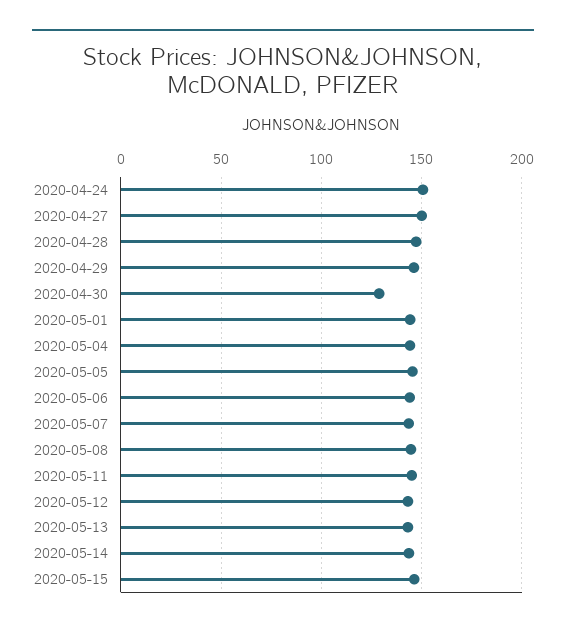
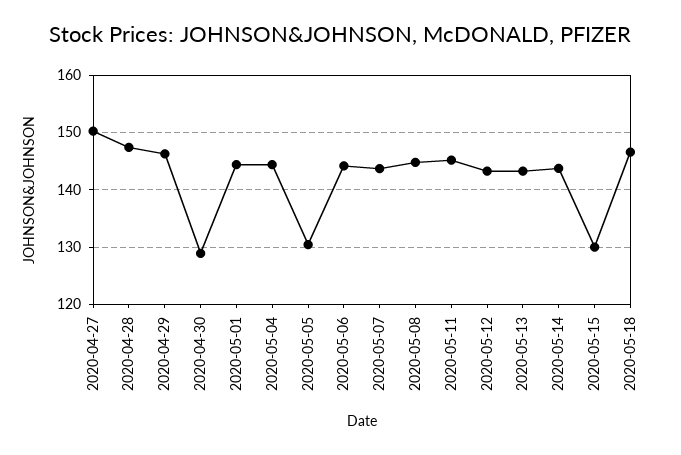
2020-04-24: 150 -> none
2020-05-05: 145 -> 130
2020-05-15: 145 -> 130
2020-05-18: none -> 146

